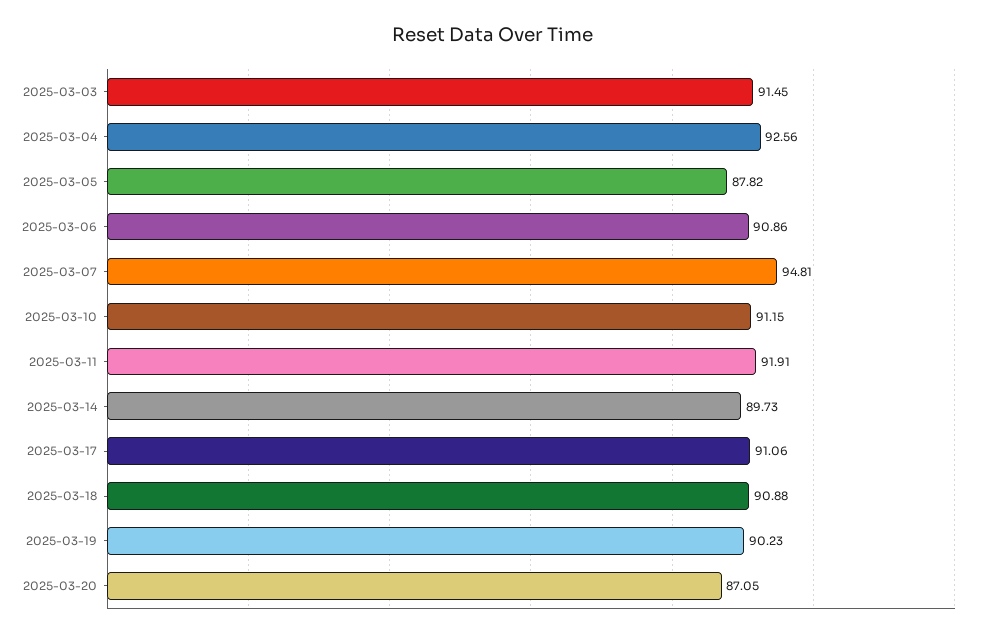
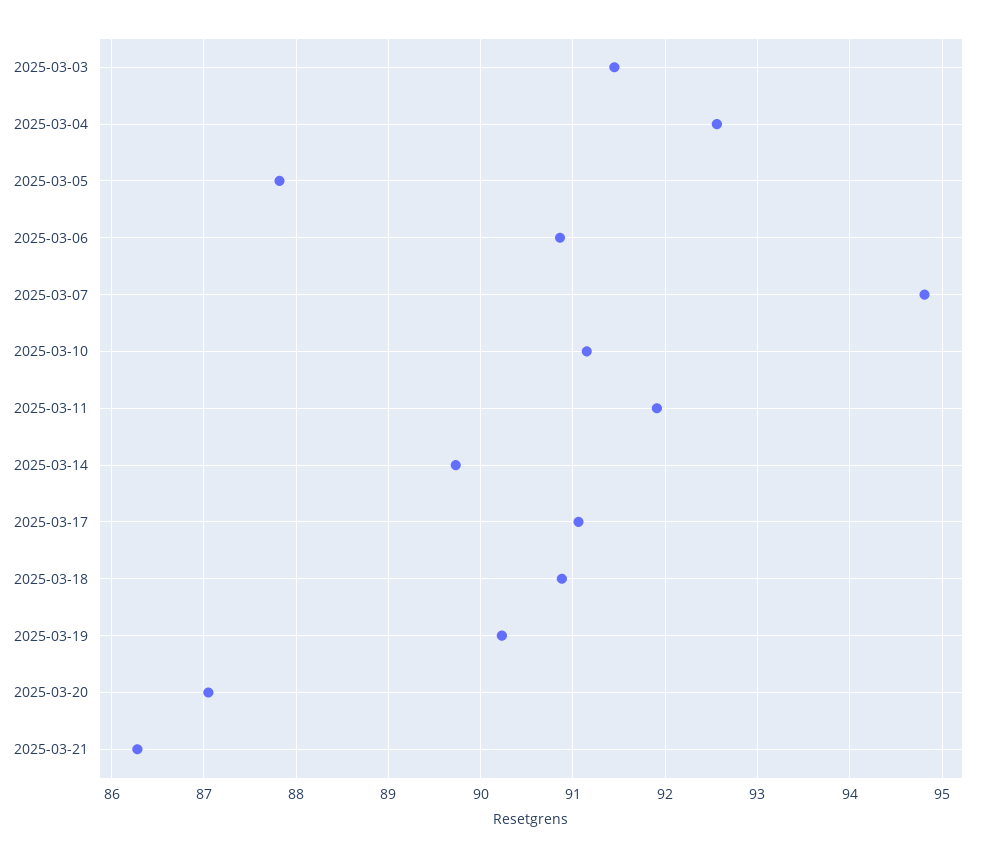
2025-03-21: none -> 86.3

